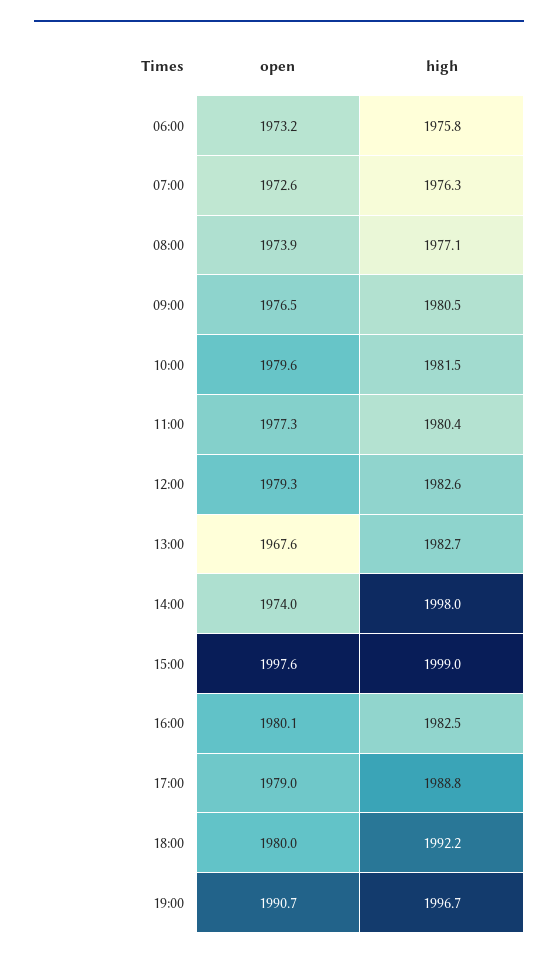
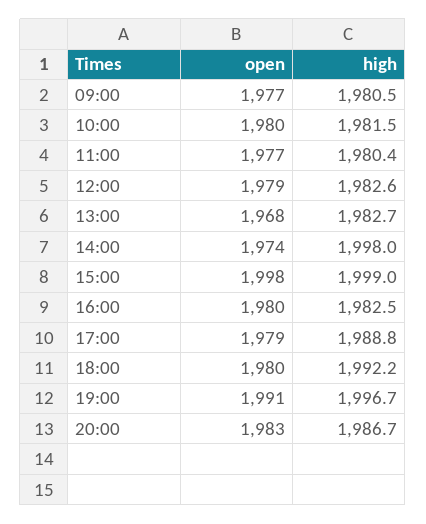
open, 06:00: 1973.2 -> none
high, 06:00: 1975.8 -> none
open, 07:00: 1972.6 -> none
high, 07:00: 1976.3 -> none
open, 08:00: 1973.9 -> none
high, 08:00: 1977.1 -> none
open, 20:00: none -> 1983
high, 20:00: none -> 1986.7

